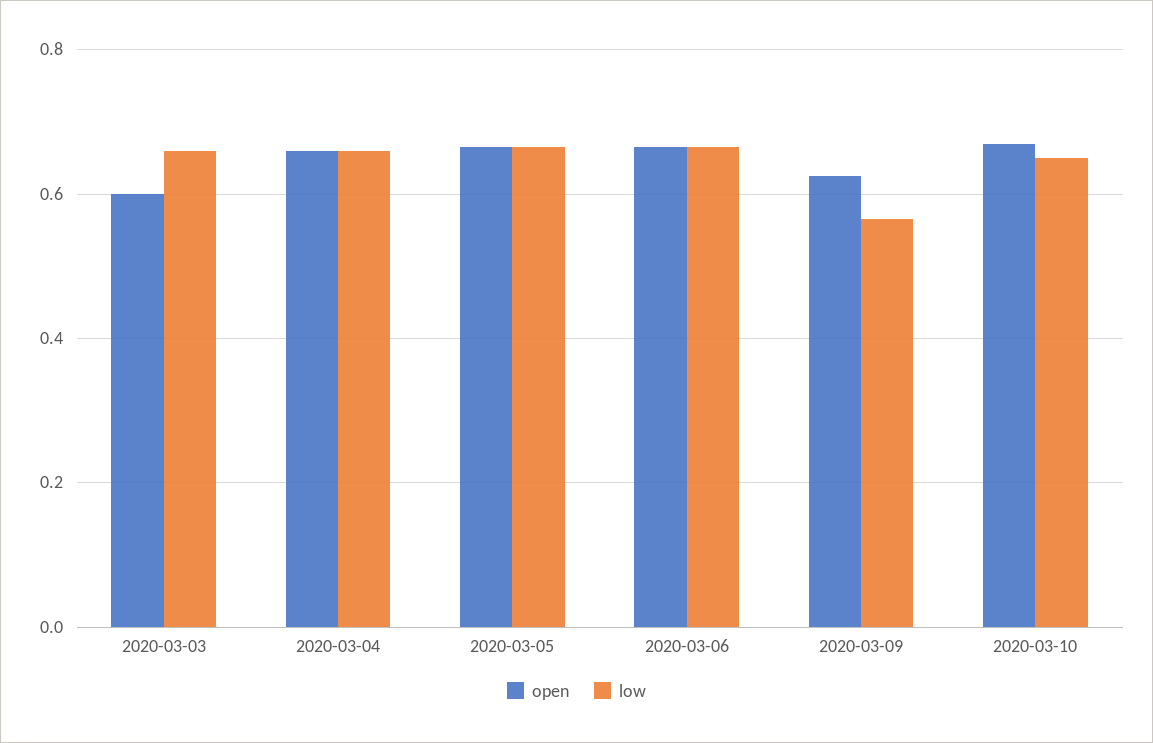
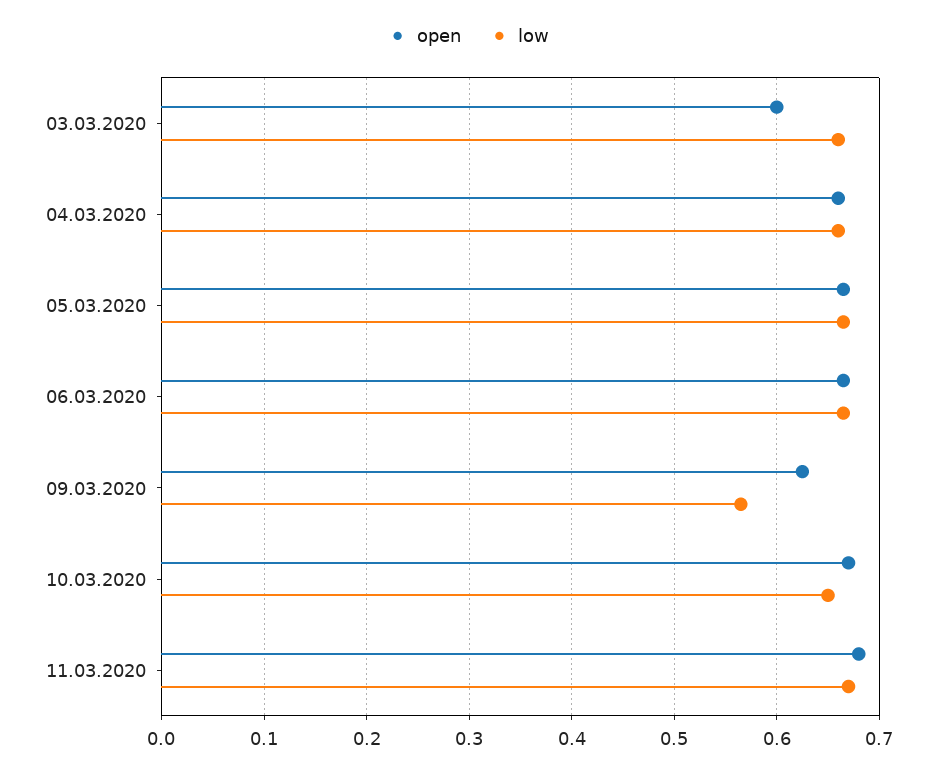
open, 11.03.2020: none -> 0.68
low, 11.03.2020: none -> 0.67

